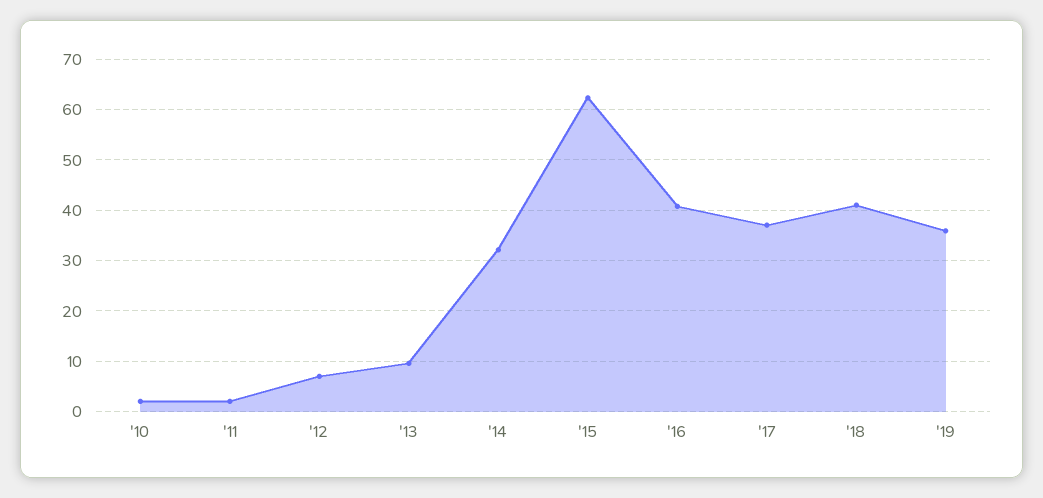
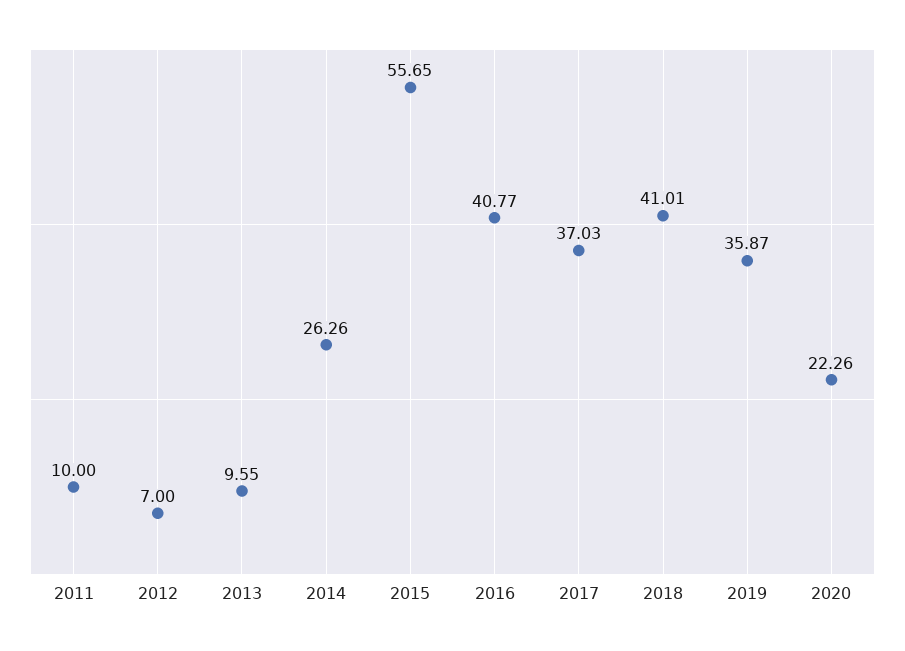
'10: 2 -> none
'11: 2 -> 10
'14: 32 -> 26.26
'15: 62 -> 55.65
2020: none -> 22.26

